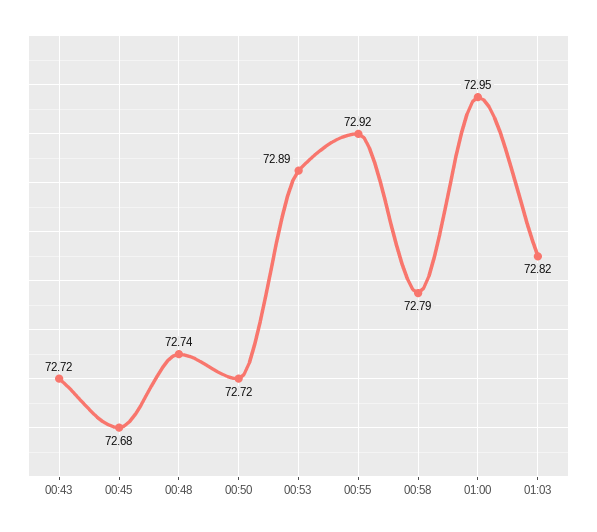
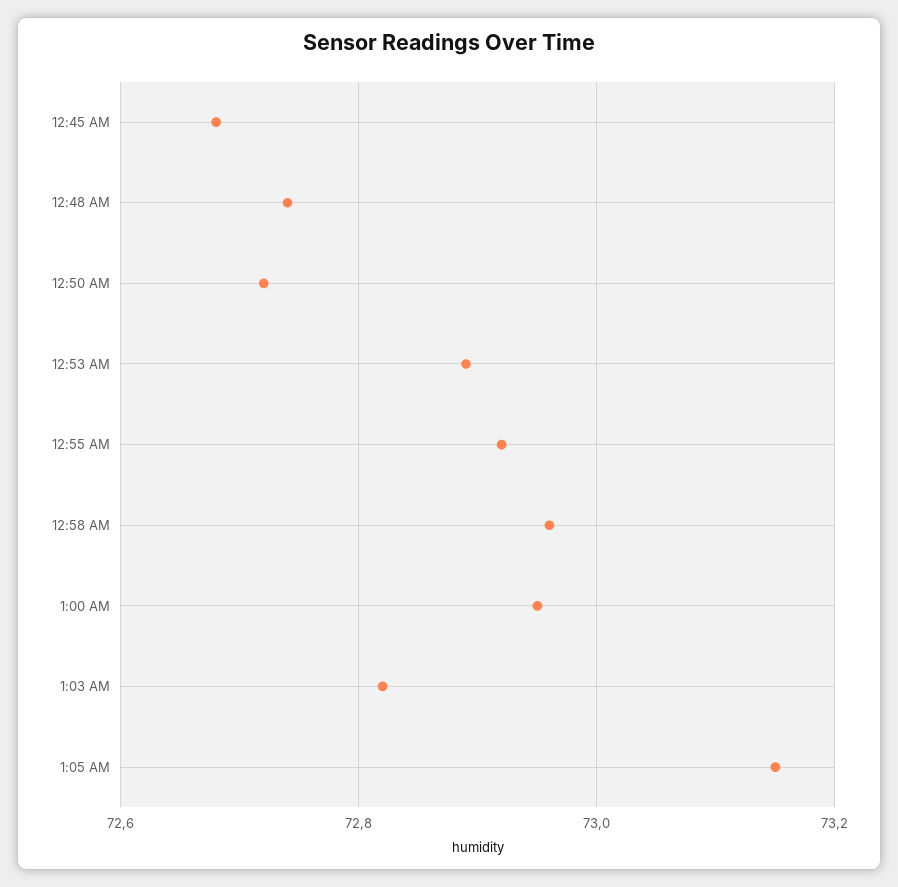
00:43: 72.72 -> none
00:58: 72.79 -> 72.95
1:05 AM: none -> 73.15

